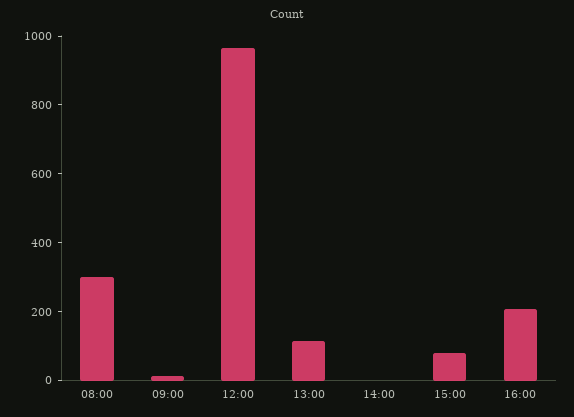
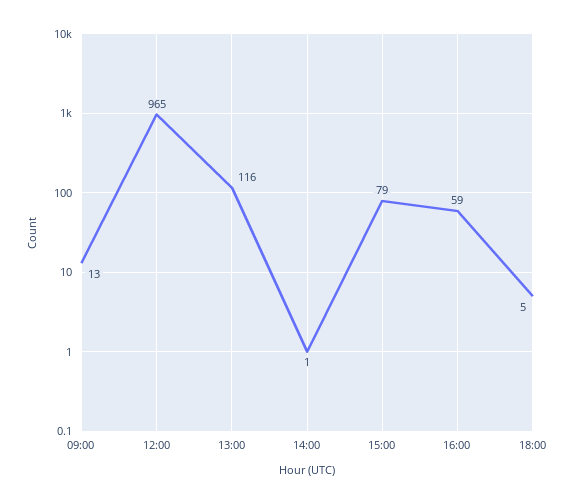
08:00: 300 -> none
16:00: 200 -> 59
18:00: none -> 5

